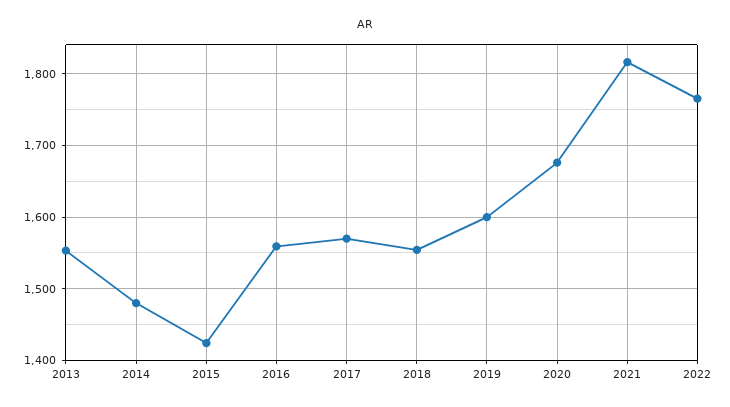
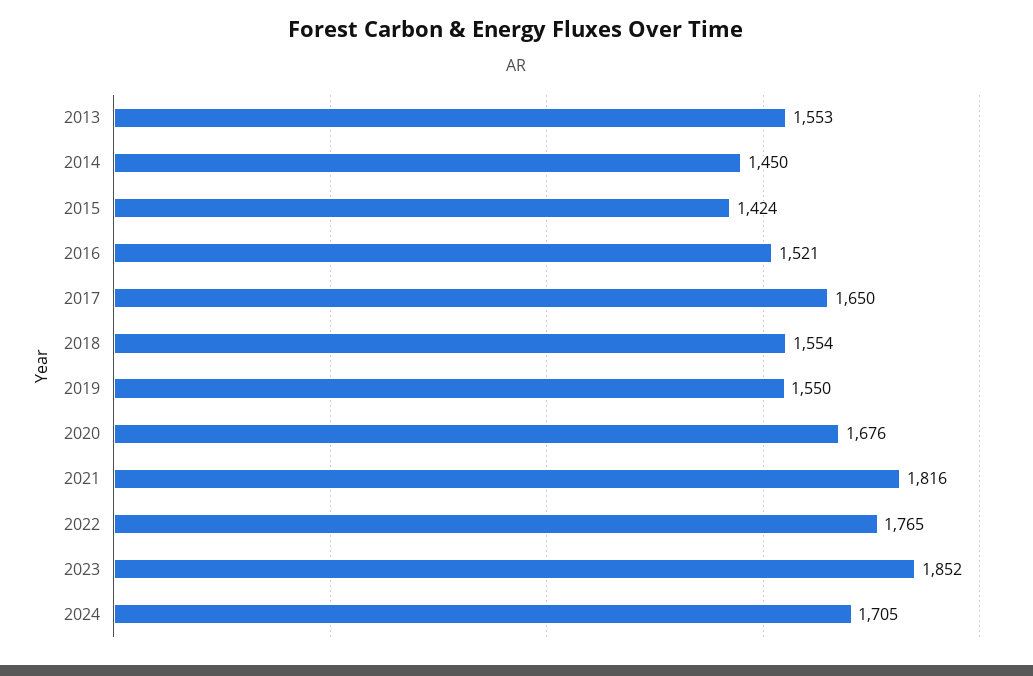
2014: 1480 -> 1450
2016: 1560 -> 1521
2017: 1570 -> 1650
2019: 1600 -> 1550
2023: none -> 1852
2024: none -> 1705

